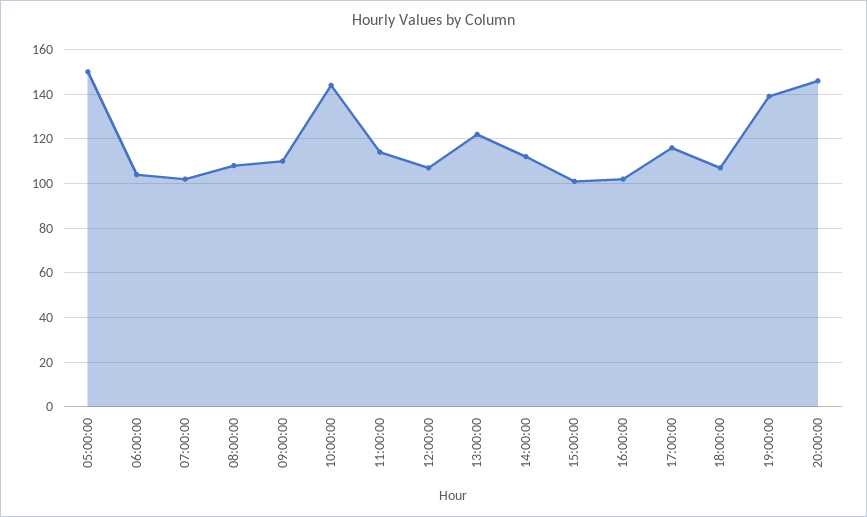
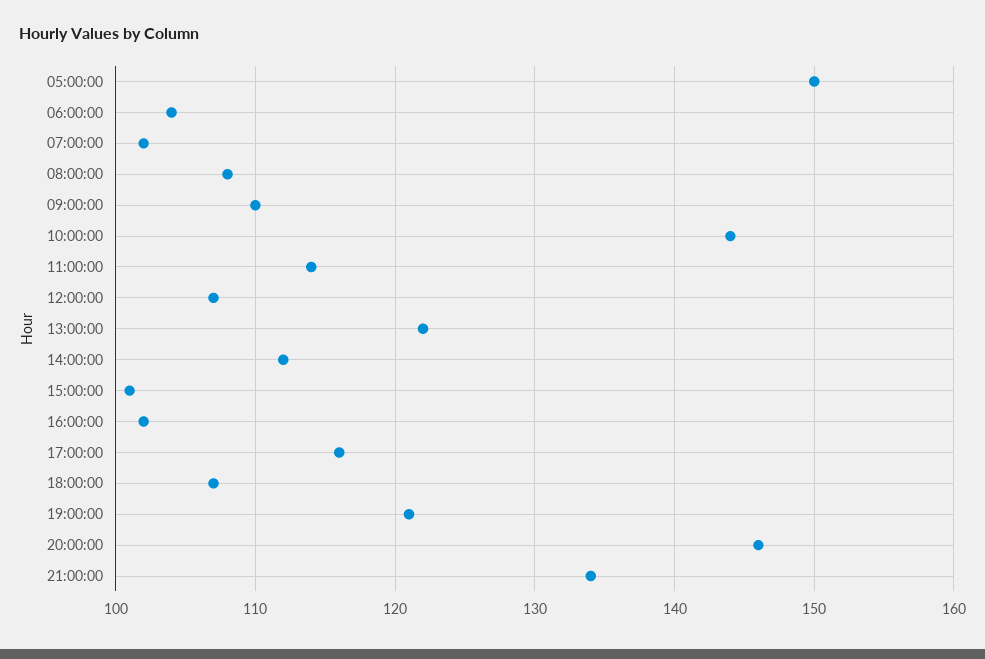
19:00:00: 140 -> 121
21:00:00: none -> 134

